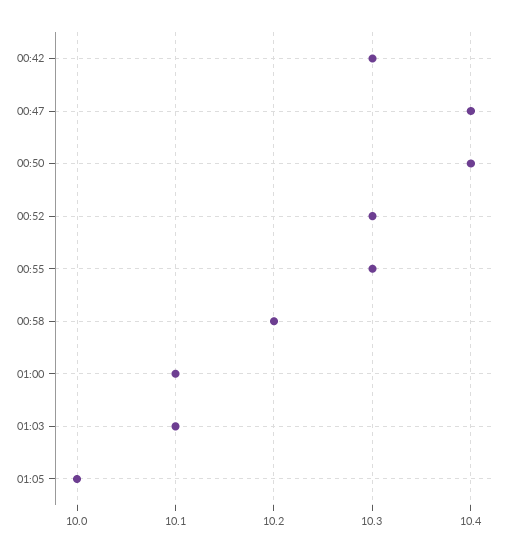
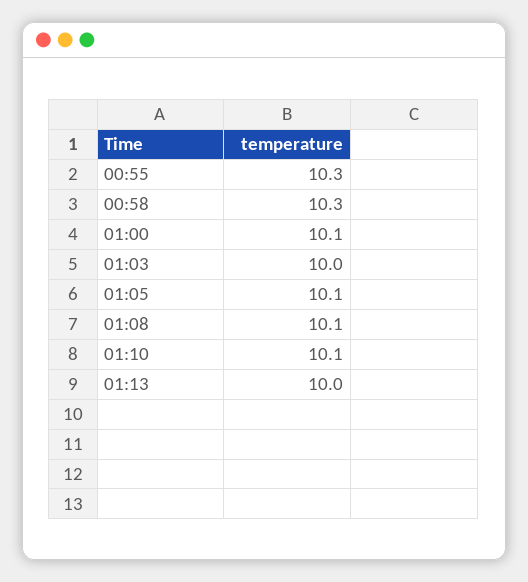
00:42: 10.3 -> none
00:47: 10.4 -> none
00:50: 10.4 -> none
00:52: 10.3 -> none
00:58: 10.2 -> 10.3
01:03: 10.1 -> 10
01:05: 10 -> 10.1
01:08: none -> 10.1
01:10: none -> 10.1
01:13: none -> 10

